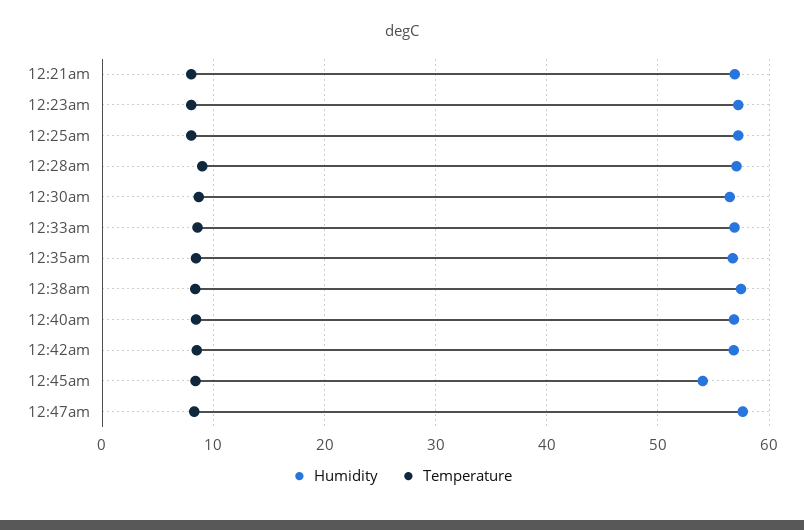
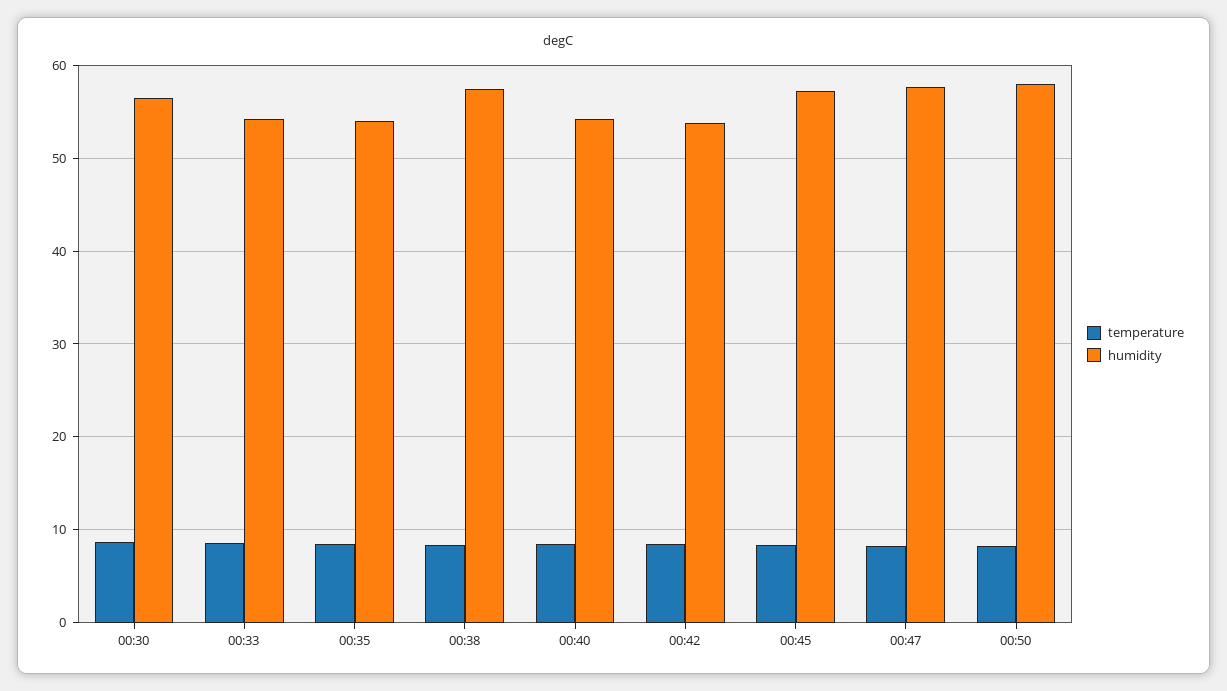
Humidity, 12:21am: 57 -> none
Temperature, 12:21am: 8 -> none
Humidity, 12:23am: 57 -> none
Temperature, 12:23am: 8 -> none
Humidity, 12:25am: 57 -> none
Temperature, 12:25am: 8 -> none
Humidity, 12:28am: 57 -> none
Temperature, 12:28am: 9 -> none
Humidity, 12:33am: 57 -> 54
Humidity, 12:35am: 57 -> 54
Humidity, 12:40am: 57 -> 54
Humidity, 12:42am: 57 -> 54
Humidity, 12:45am: 54 -> 57
Temperature, 00:50: none -> 8
Humidity, 00:50: none -> 58

